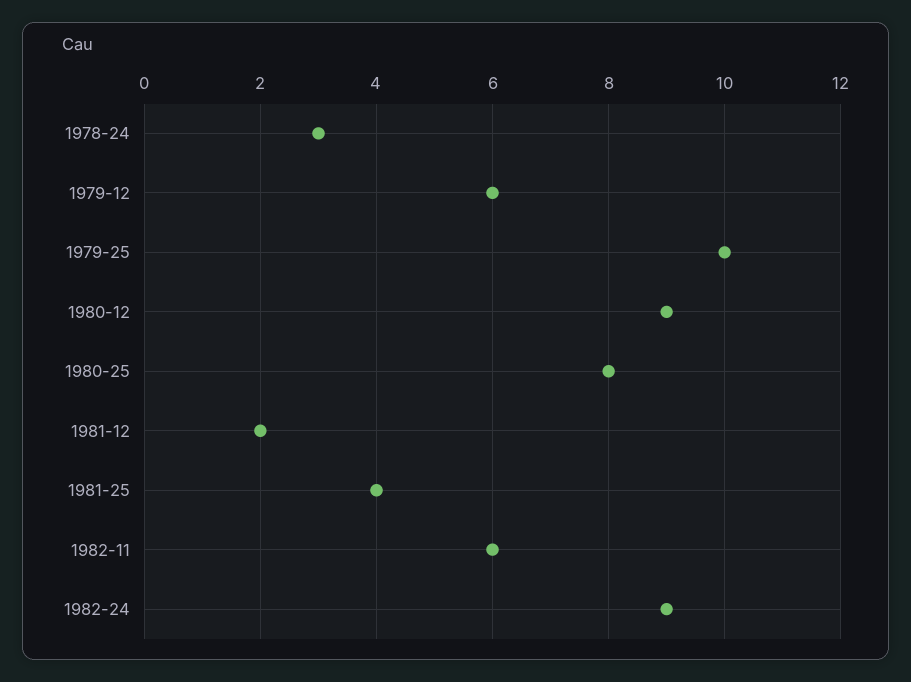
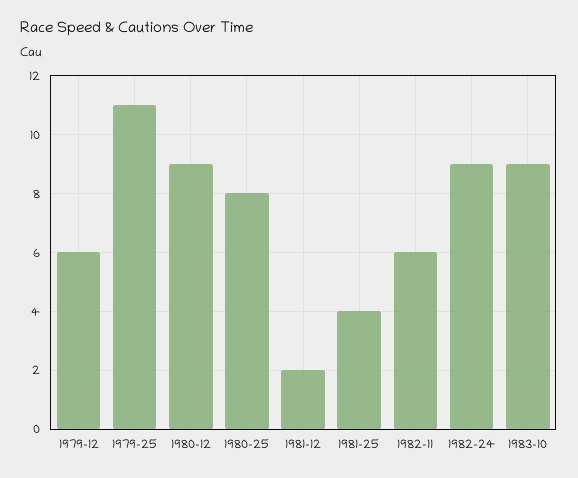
1978-24: 3 -> none
1979-25: 10 -> 11
1983-10: none -> 9

